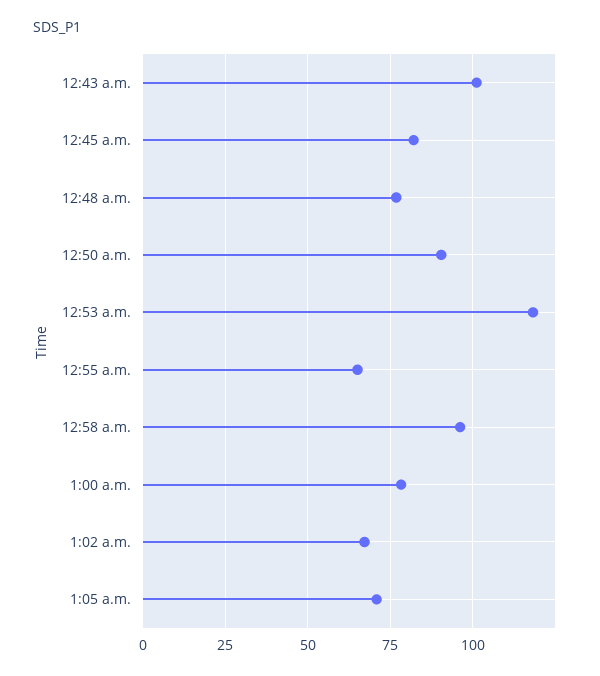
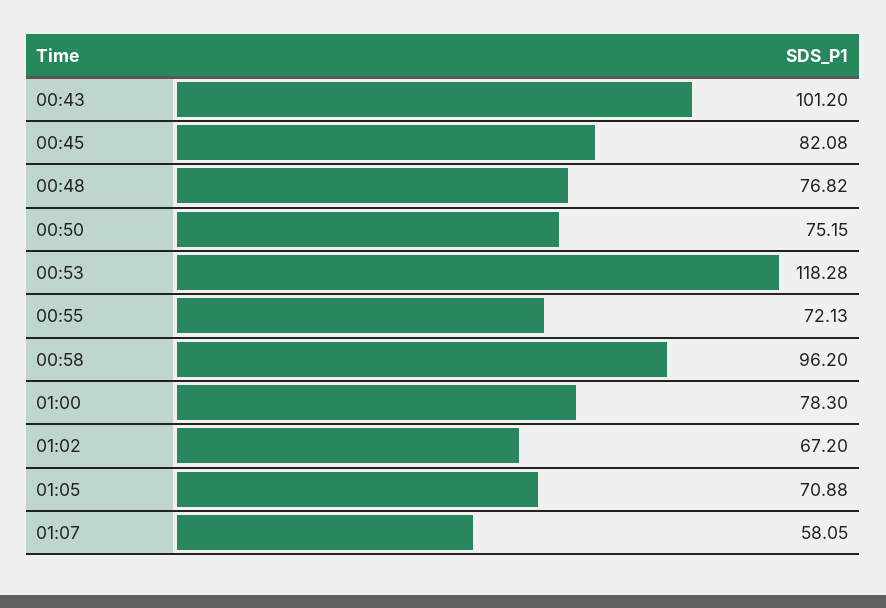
12:50 a.m.: 90 -> 75.15
12:55 a.m.: 65 -> 72.13
01:07: none -> 58.05

